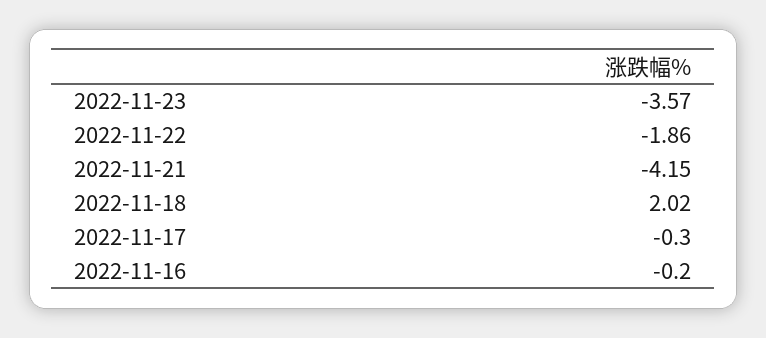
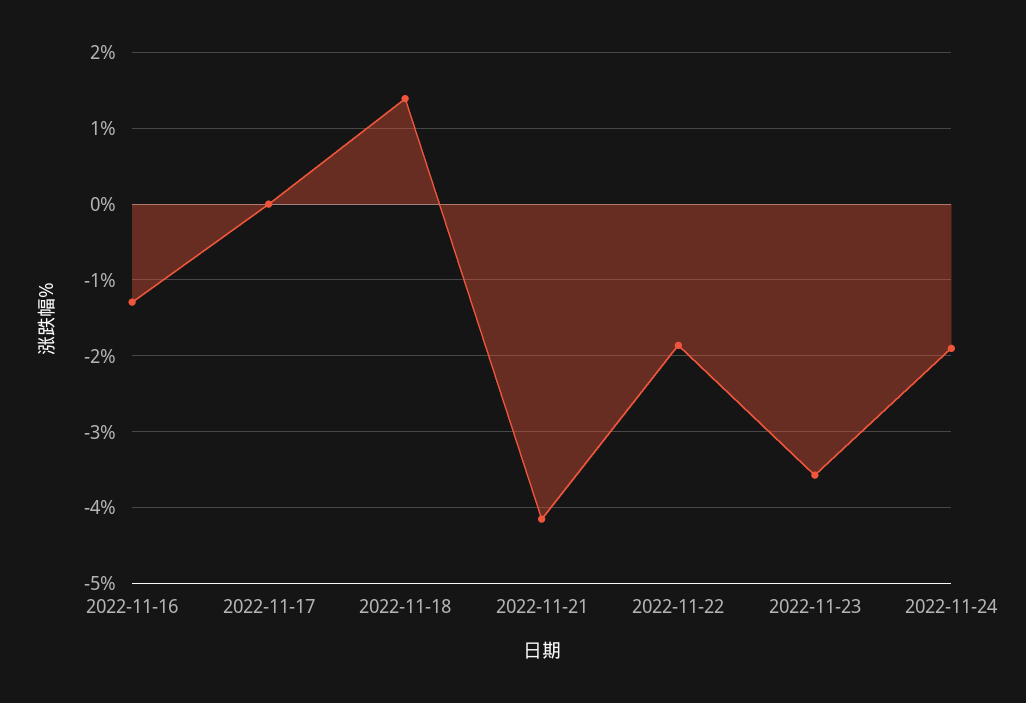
2022-11-18: 2.02 -> 1.4
2022-11-17: -0.3 -> 0
2022-11-16: -0.2 -> -1.3
2022-11-24: none -> -1.9

